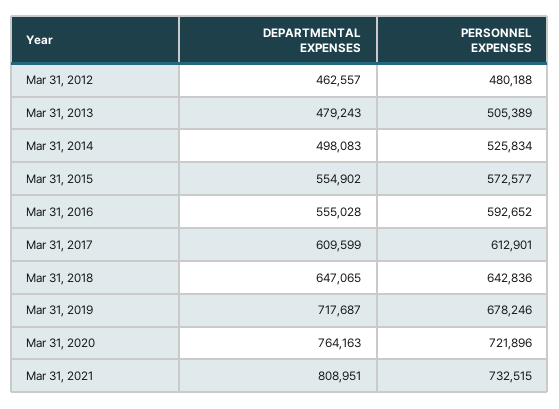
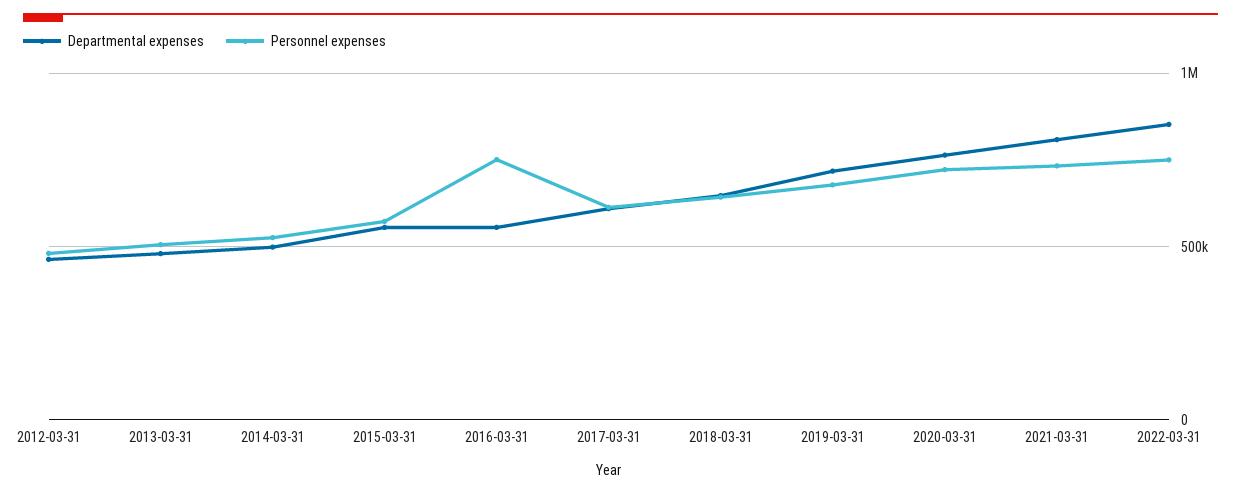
PERSONNEL EXPENSES, Mar 31, 2016: 592652 -> 750000
DEPARTMENTAL EXPENSES, 2022-03-31: none -> 850000
PERSONNEL EXPENSES, 2022-03-31: none -> 750000

